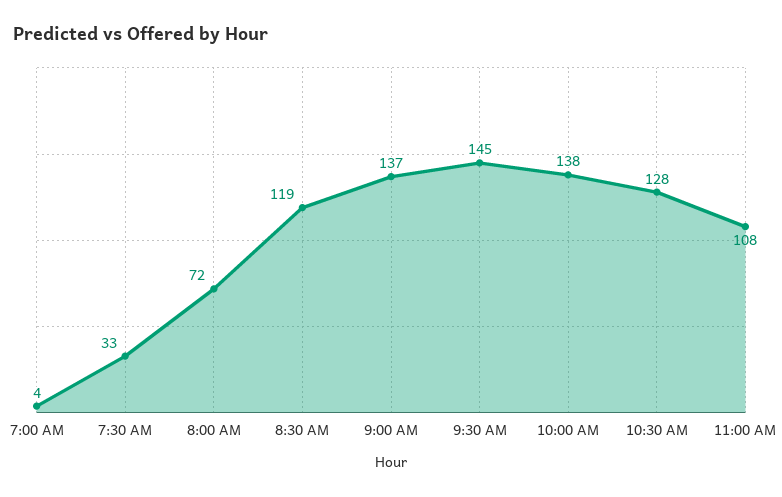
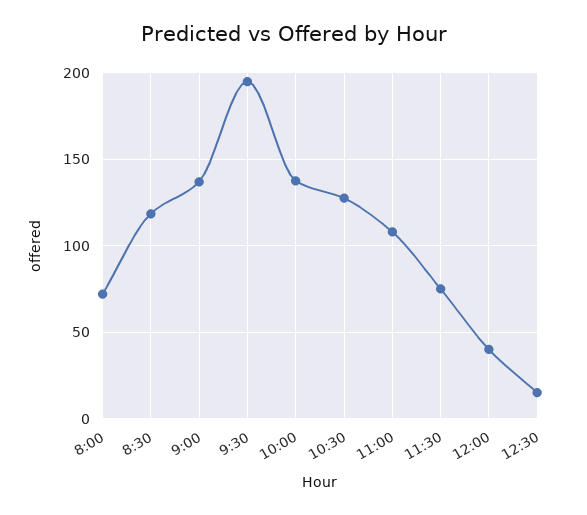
7:00 AM: 4 -> none
7:30 AM: 33 -> none
9:30 AM: 145 -> 195
11:30: none -> 75
12:00: none -> 40
12:30: none -> 15

